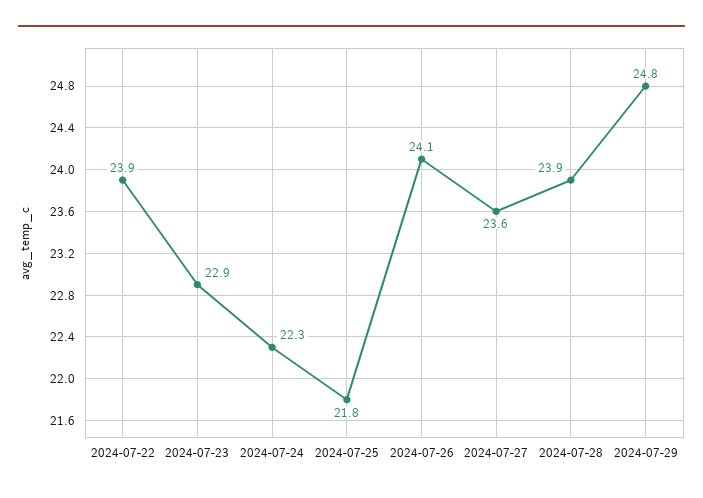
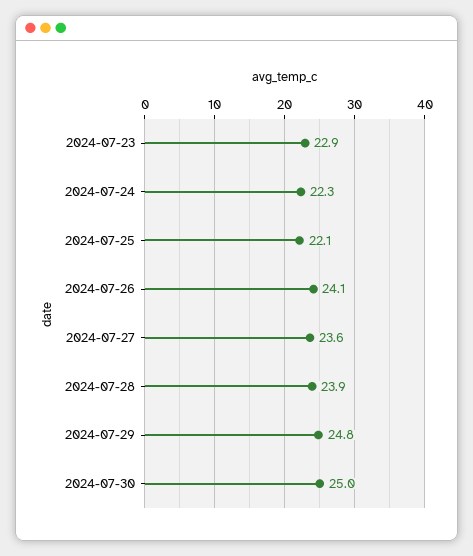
2024-07-22: 23.9 -> none
2024-07-25: 21.8 -> 22.1
2024-07-30: none -> 25

